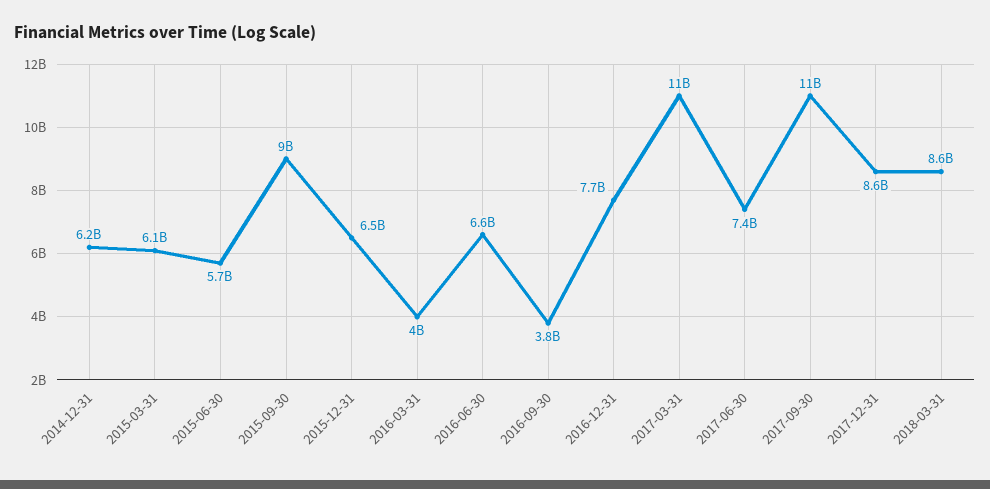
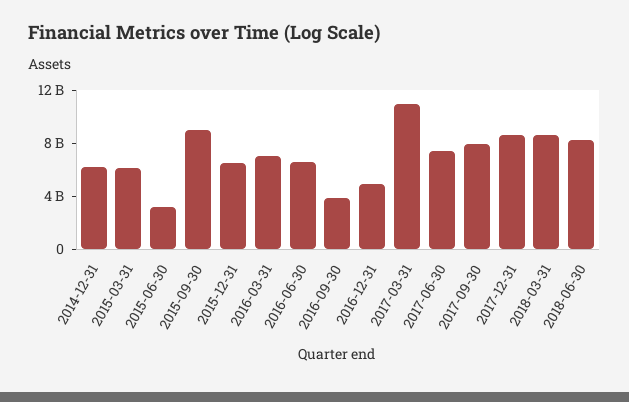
2015-06-30: 5700000000 -> 3000000000
2016-03-31: 4000000000 -> 7000000000
2016-12-31: 7700000000 -> 5000000000
2017-09-30: 11000000000 -> 8000000000
2018-06-30: none -> 8000000000

